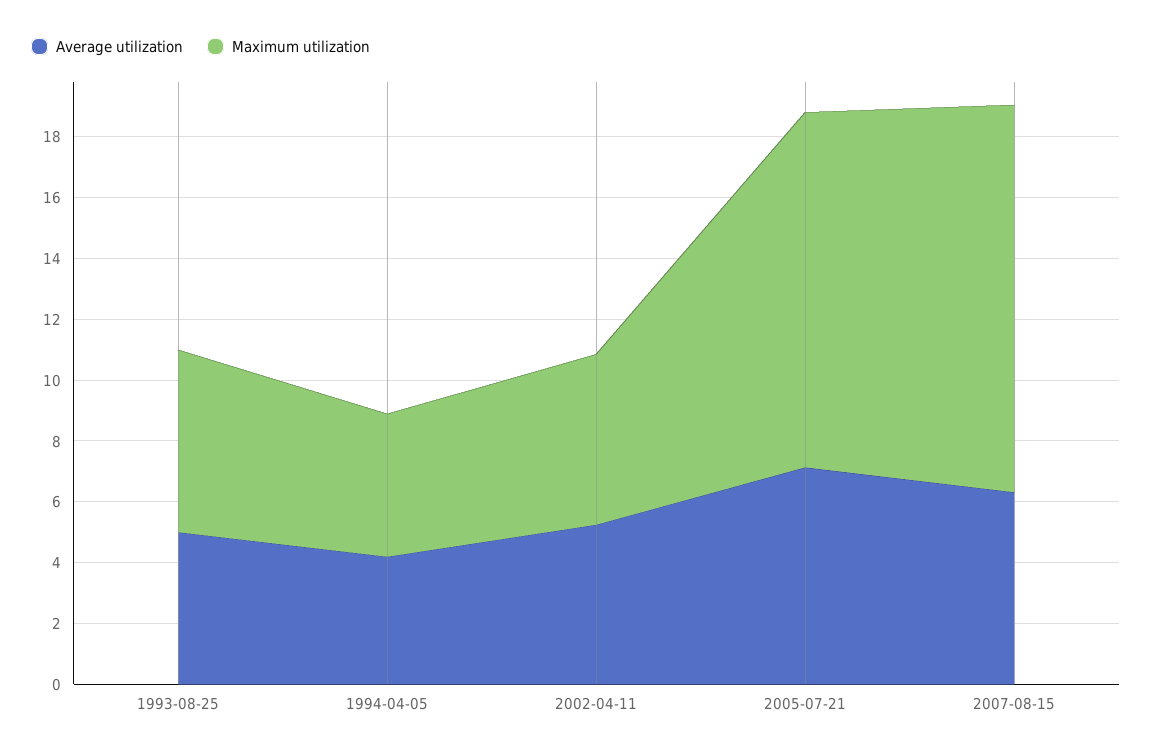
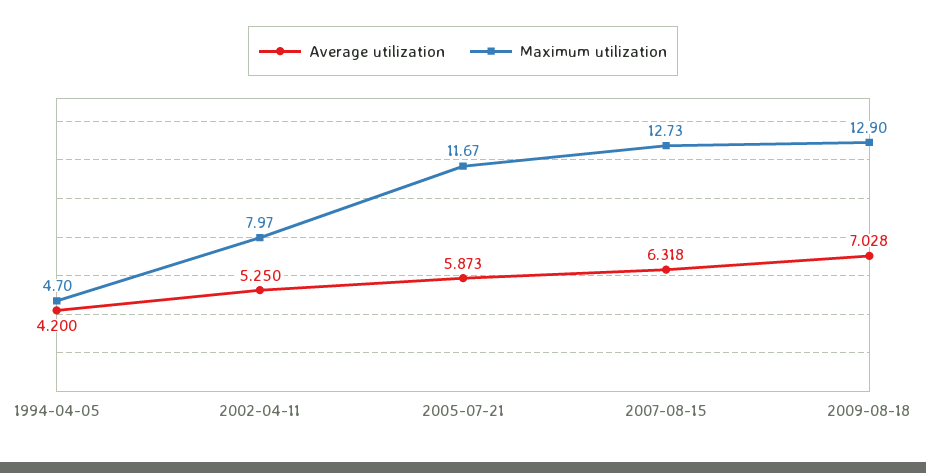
Average utilization, 1993-08-25: 5 -> none
Maximum utilization, 1993-08-25: 6 -> none
Maximum utilization, 2002-04-11: 5.5 -> 7.97
Average utilization, 2005-07-21: 7 -> 5.873
Average utilization, 2009-08-18: none -> 7.028
Maximum utilization, 2009-08-18: none -> 12.9

